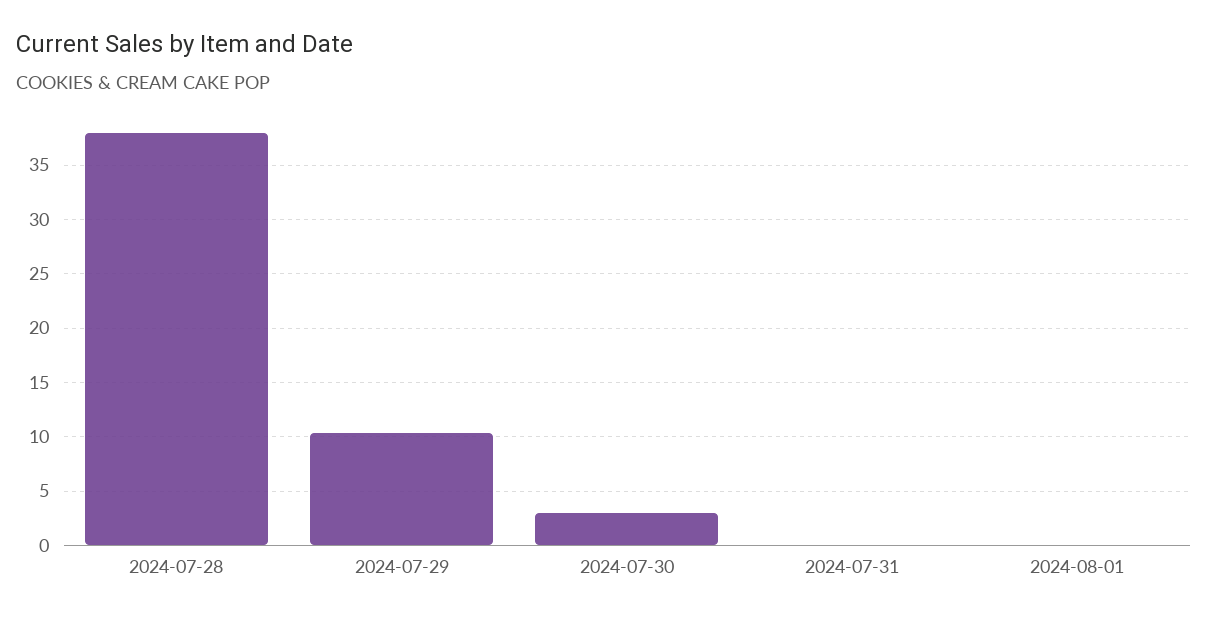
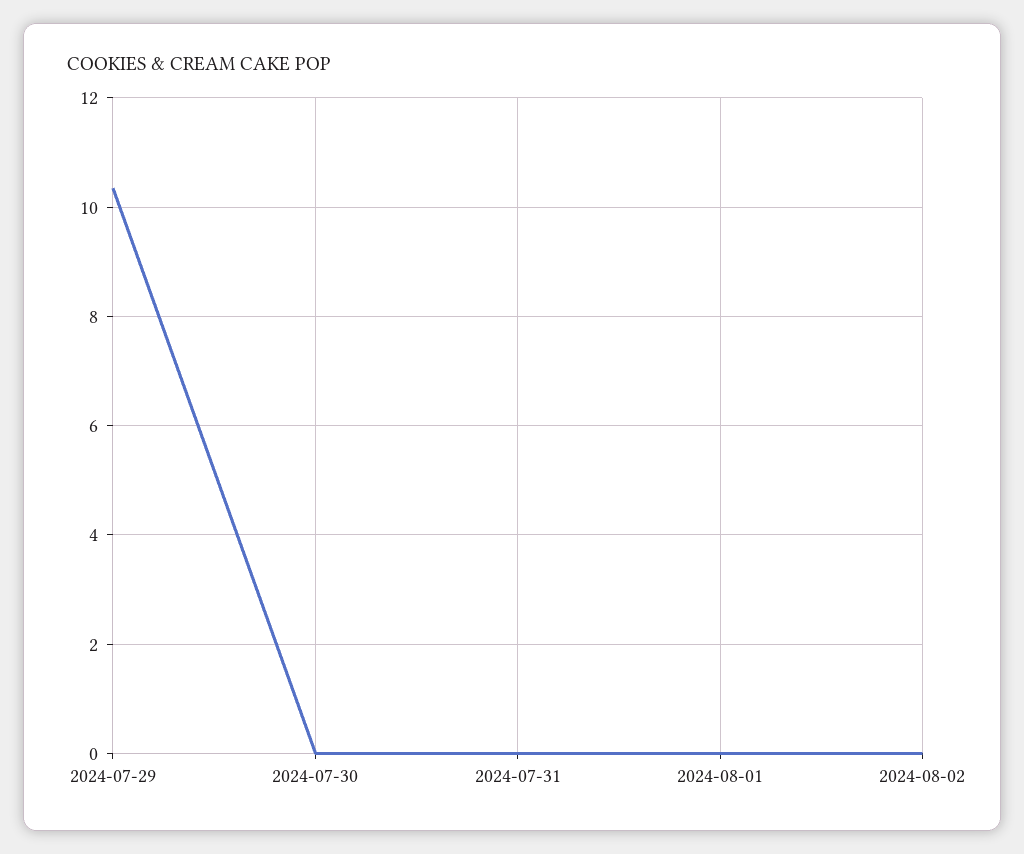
2024-07-28: 38 -> none
2024-07-30: 3 -> 0
2024-08-02: none -> 0

